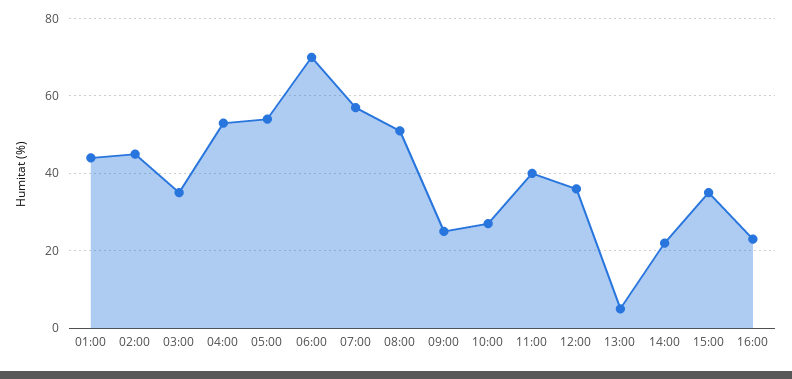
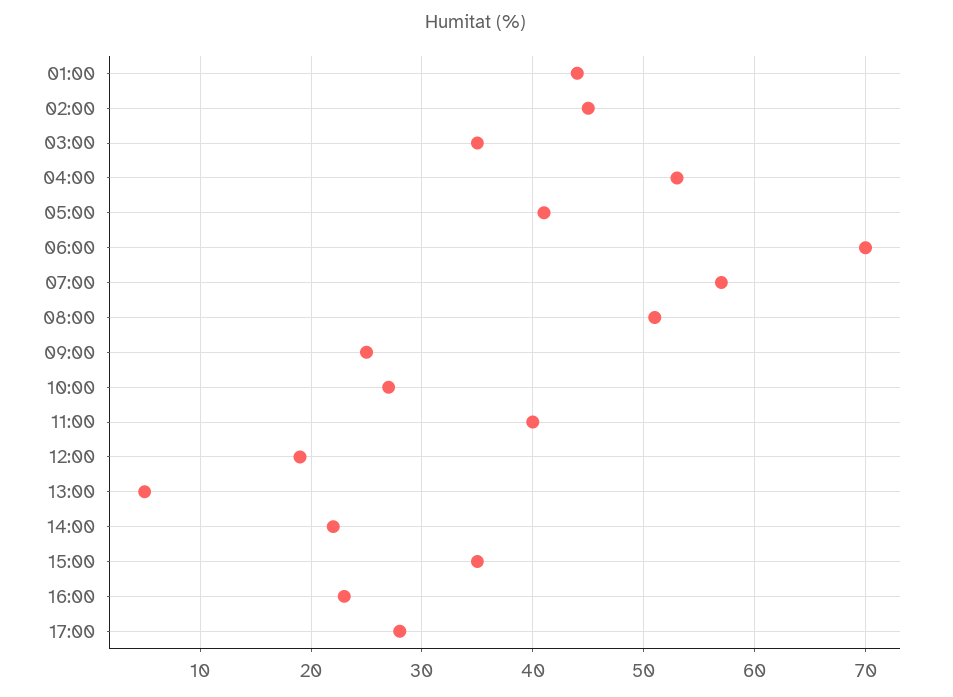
05:00: 55 -> 41
12:00: 35 -> 19
17:00: none -> 28

